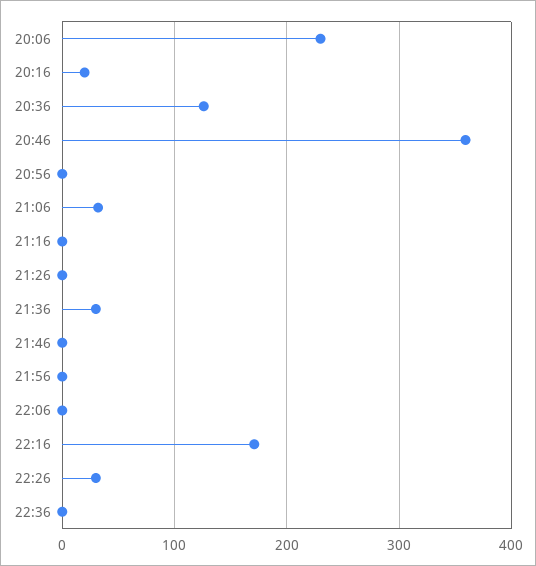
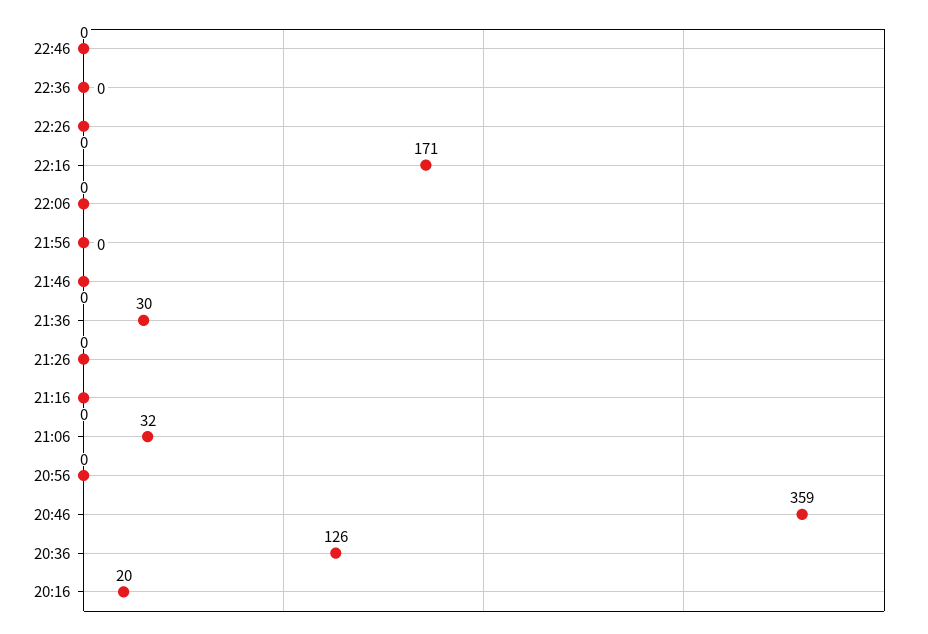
20:06: 230 -> none
22:26: 30 -> 0
22:46: none -> 0

